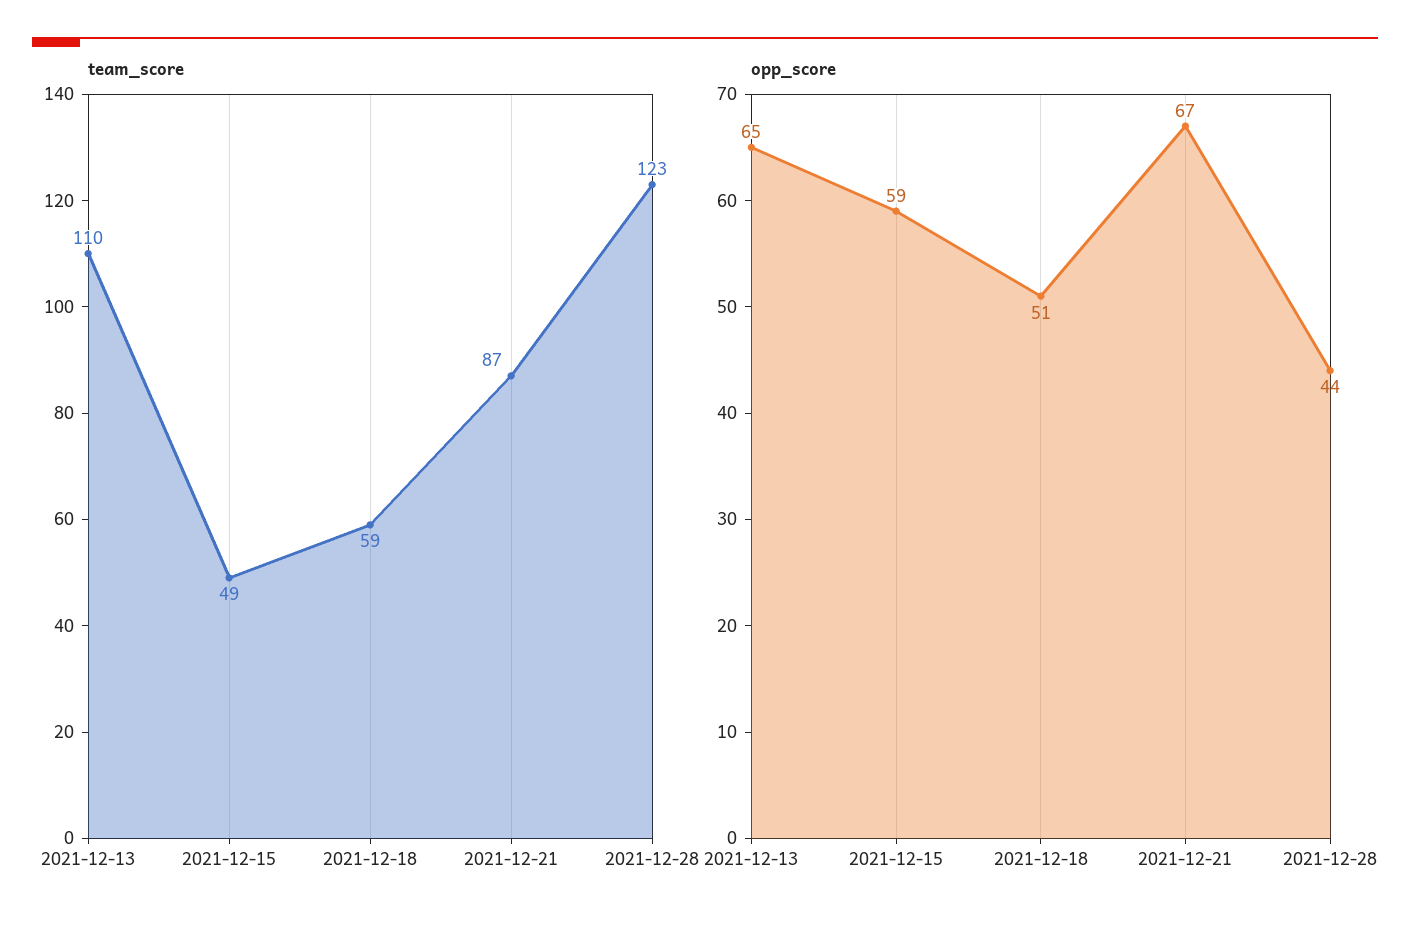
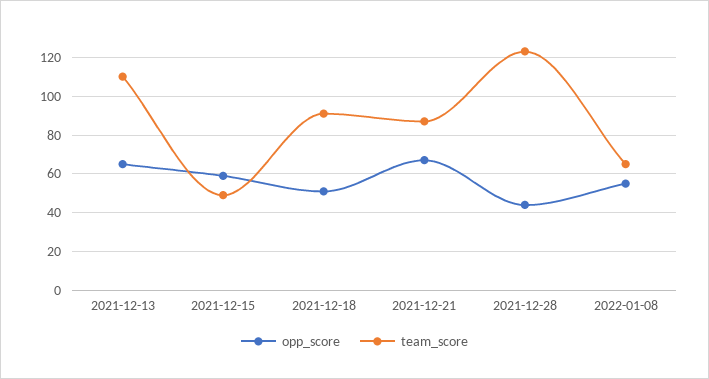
team_score, 2021-12-18: 59 -> 90
opp_score, 2022-01-08: none -> 55
team_score, 2022-01-08: none -> 65

